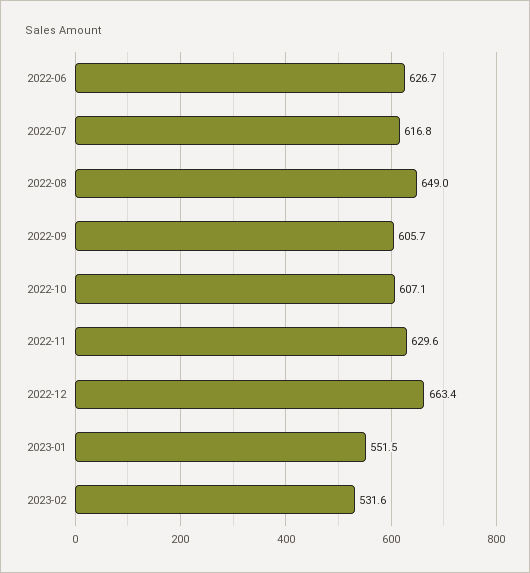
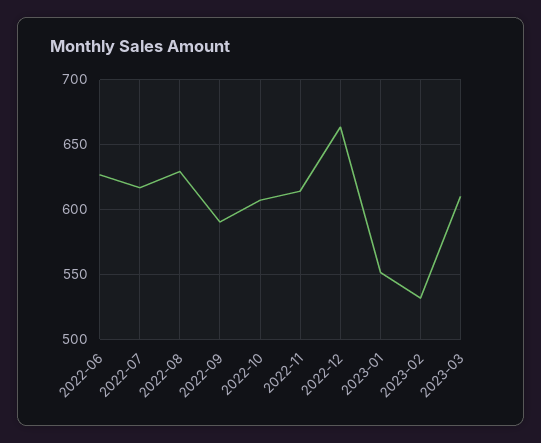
2022-08: 649 -> 630
2022-09: 605.7 -> 590
2022-11: 629.6 -> 615
2023-03: none -> 610

